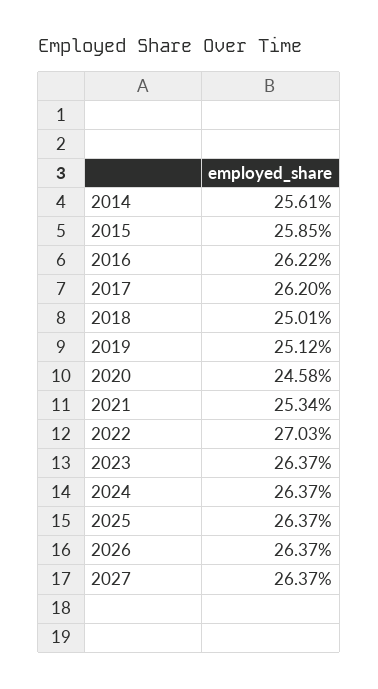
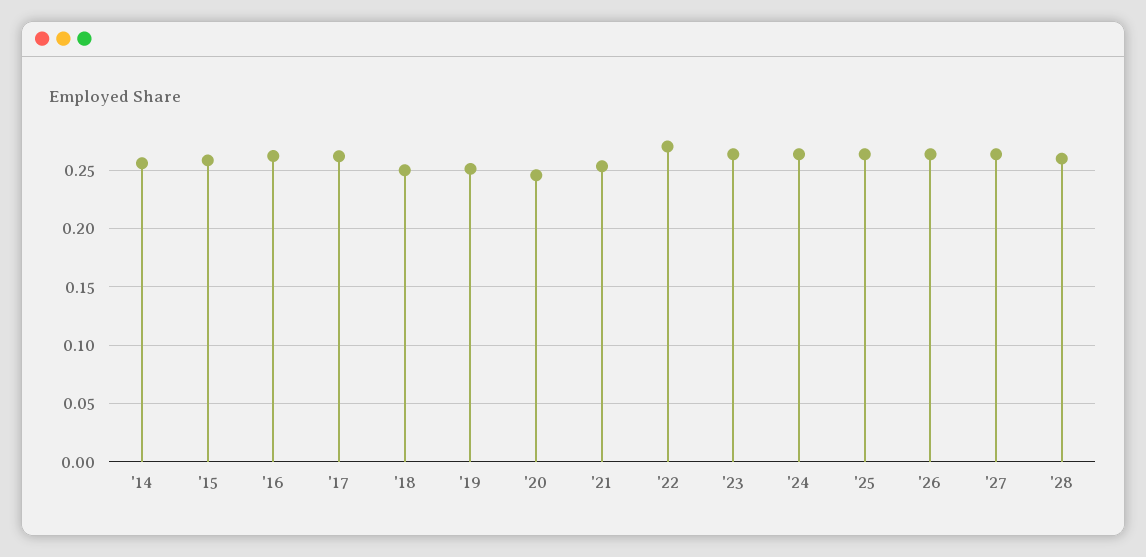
'28: none -> 0.26

